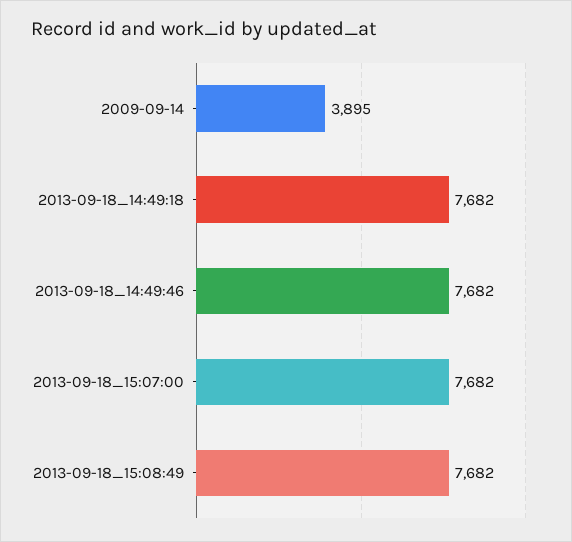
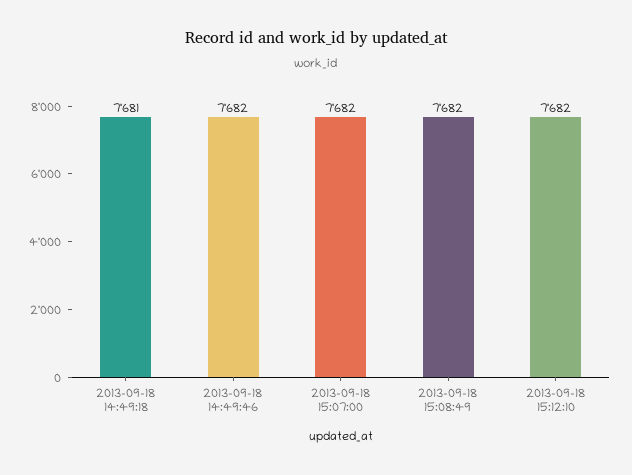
2009-09-14: 3895 -> none
2013-09-18_14:49:18: 7682 -> 7681
2013-09-18 15:12:10: none -> 7682

